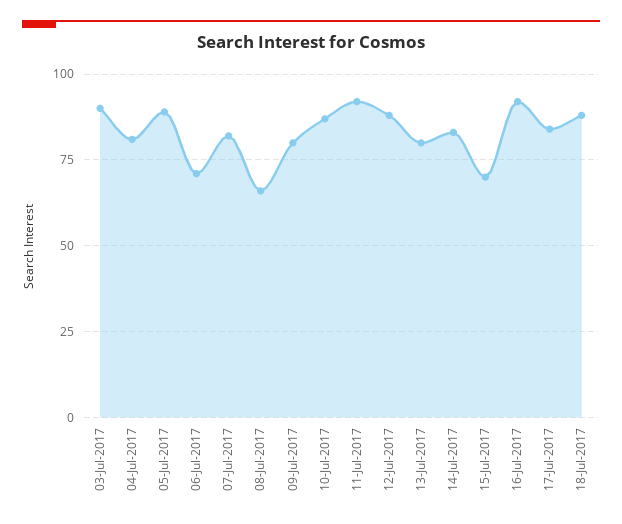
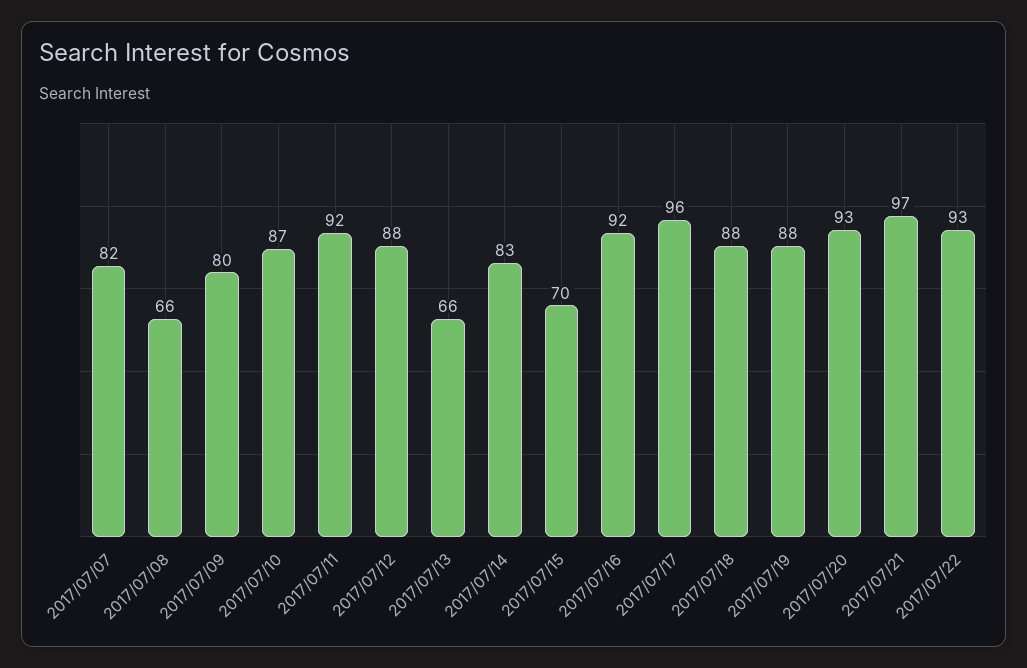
03-Jul-2017: 90 -> none
04-Jul-2017: 80 -> none
05-Jul-2017: 90 -> none
06-Jul-2017: 70 -> none
13-Jul-2017: 80 -> 66
17-Jul-2017: 85 -> 96
2017/07/19: none -> 88
2017/07/20: none -> 93
2017/07/21: none -> 97
2017/07/22: none -> 93

